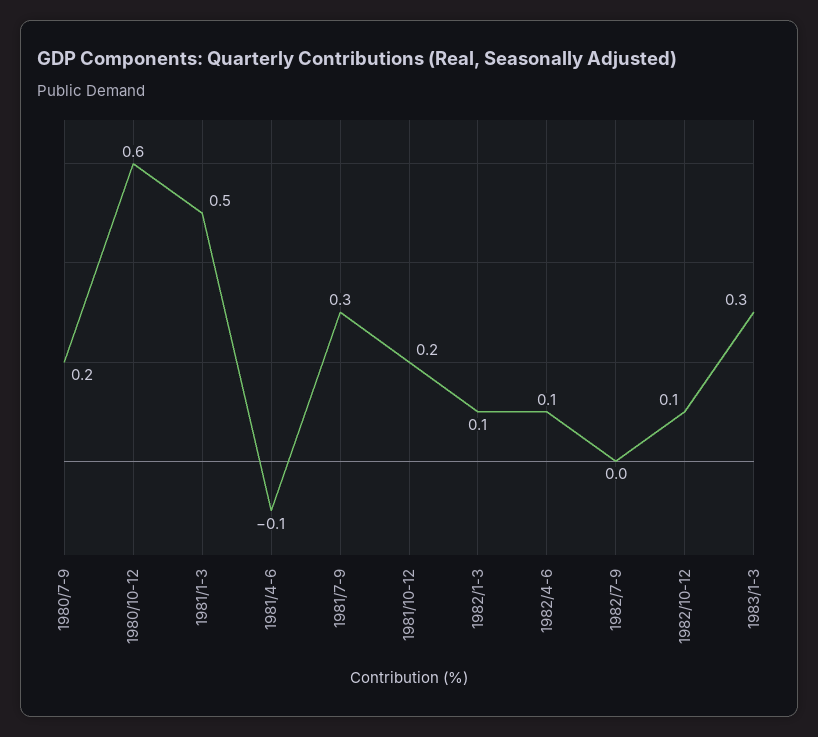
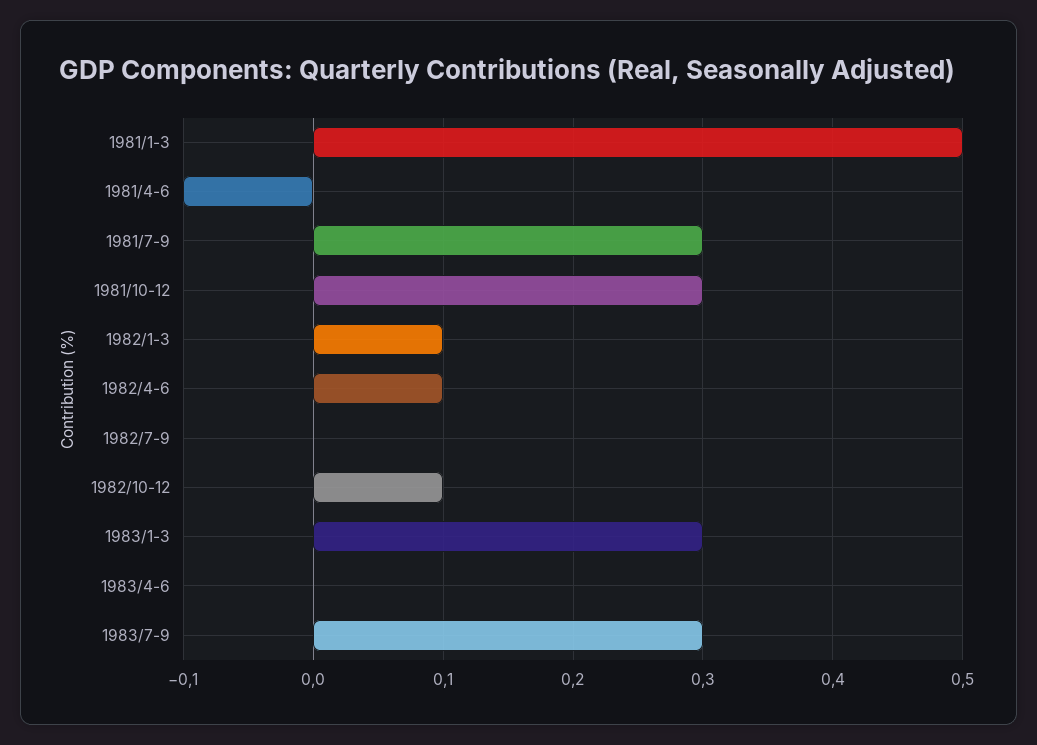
1980/7-9: 0.2 -> none
1980/10-12: 0.6 -> none
1981/10-12: 0.2 -> 0.3
1983/4-6: none -> 0
1983/7-9: none -> 0.3

